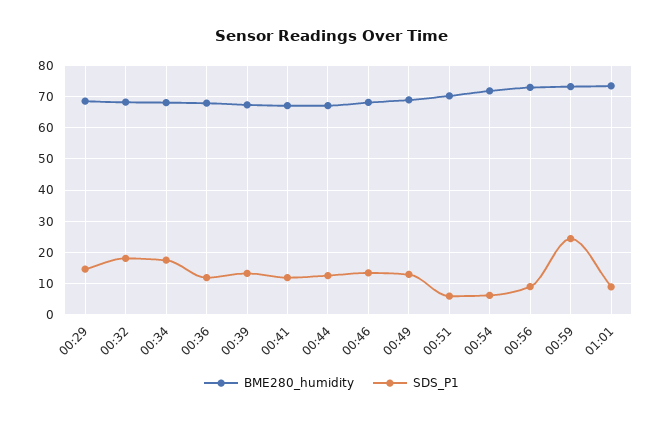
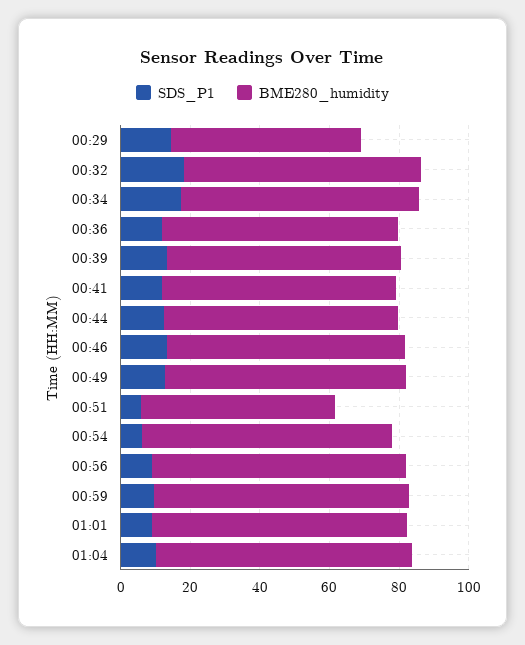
BME280_humidity, 00:29: 68 -> 55
BME280_humidity, 00:51: 70 -> 55
SDS_P1, 00:59: 24 -> 10
SDS_P1, 01:04: none -> 10
BME280_humidity, 01:04: none -> 75

